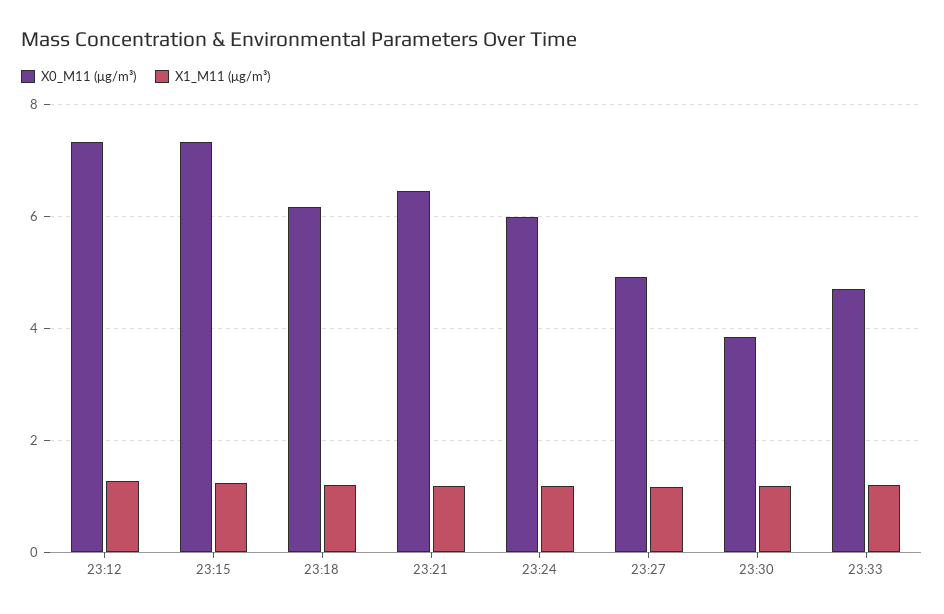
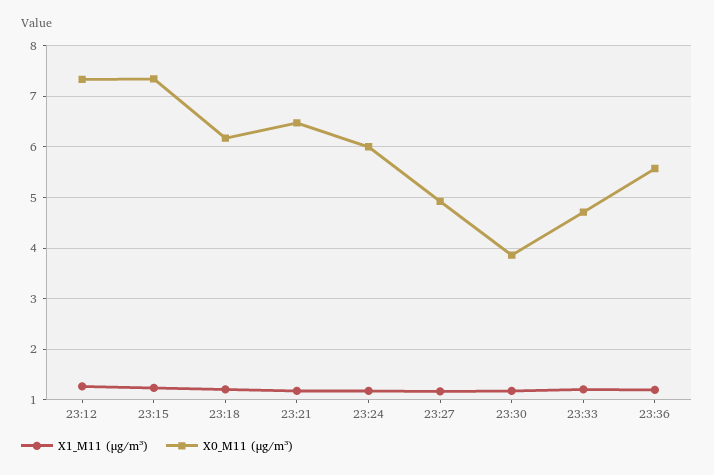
X1_M11 (μg/m³), 23:36: none -> 1.2
X0_M11 (μg/m³), 23:36: none -> 5.6

